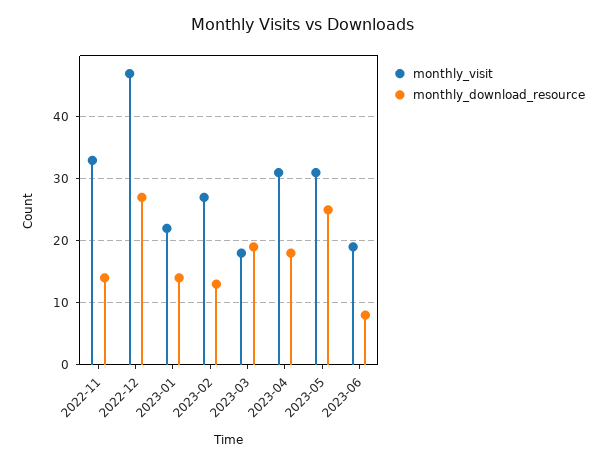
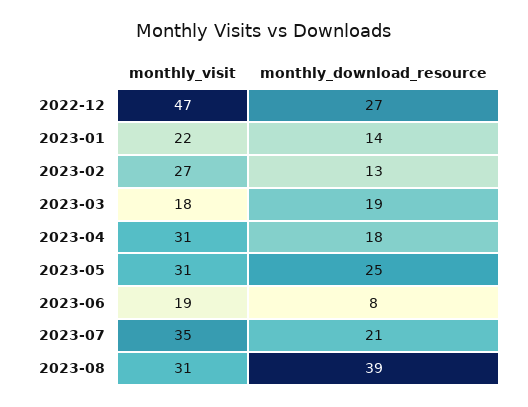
monthly_visit, 2022-11: 33 -> none
monthly_download_resource, 2022-11: 14 -> none
monthly_visit, 2023-07: none -> 35
monthly_download_resource, 2023-07: none -> 21
monthly_visit, 2023-08: none -> 31
monthly_download_resource, 2023-08: none -> 39

